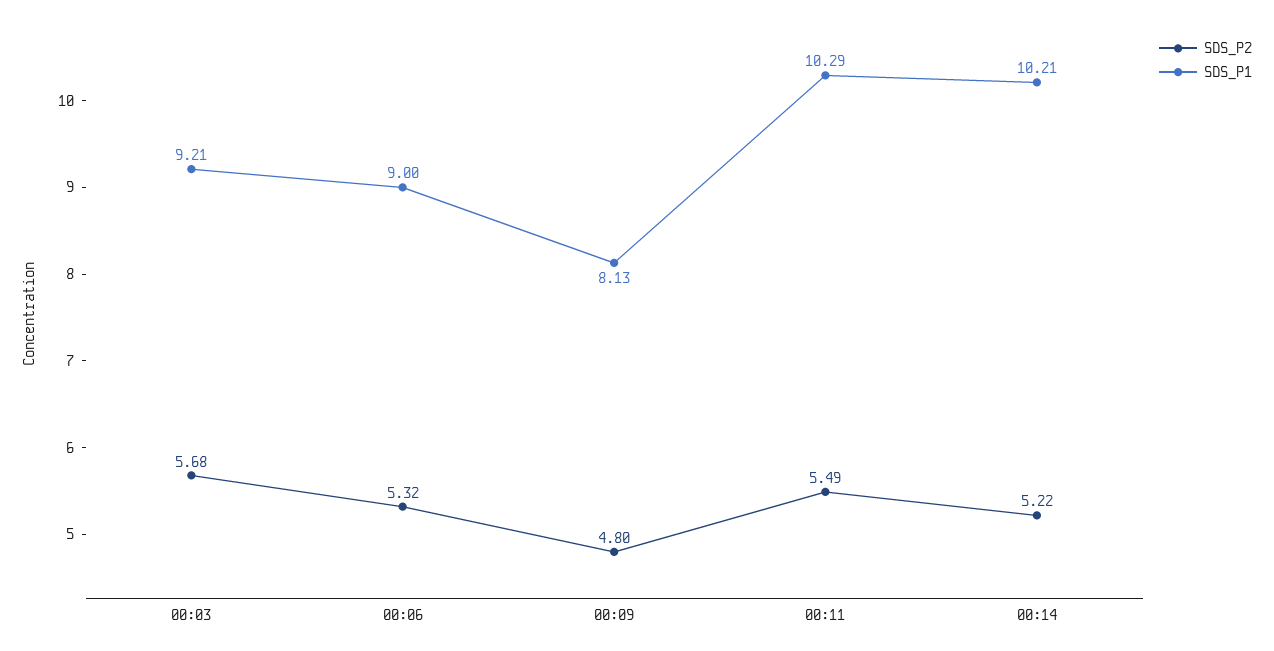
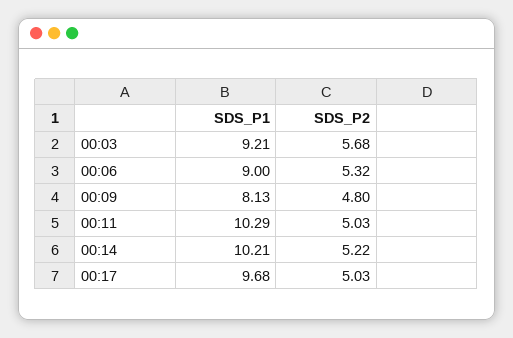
SDS_P2, 00:11: 5.49 -> 5.03
SDS_P1, 00:17: none -> 9.68
SDS_P2, 00:17: none -> 5.03

